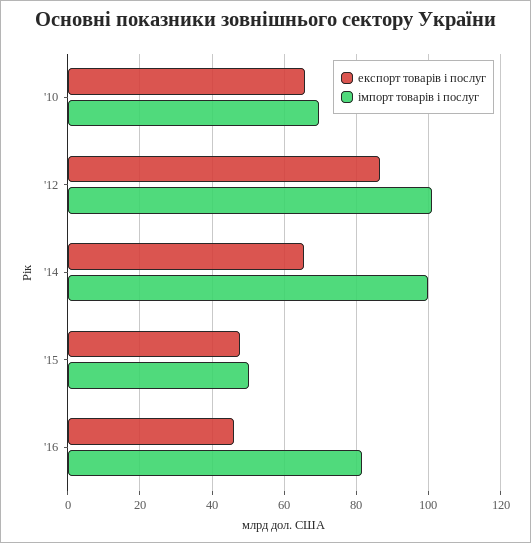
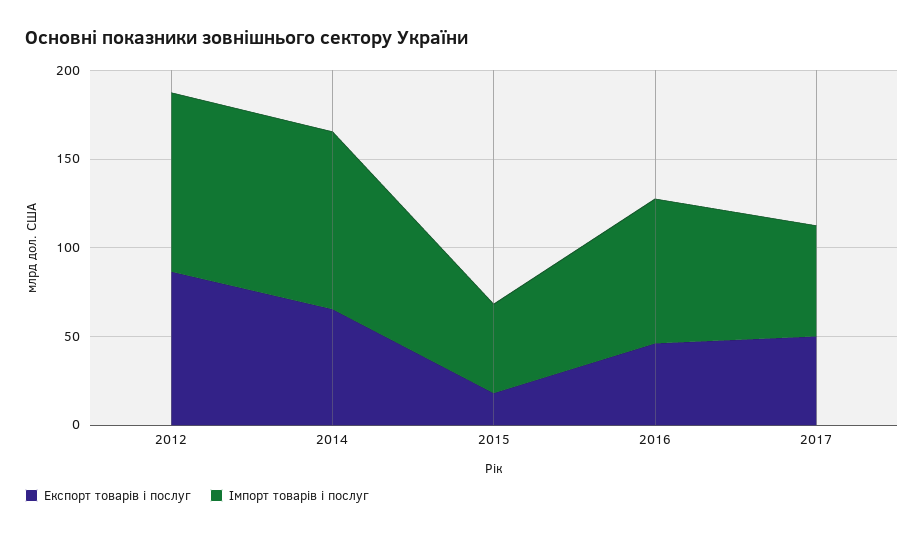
експорт товарів і послуг, '10: 66 -> none
імпорт товарів і послуг, '10: 70 -> none
експорт товарів і послуг, '15: 48 -> 20
експорт товарів і послуг, 2017: none -> 50
імпорт товарів і послуг, 2017: none -> 60

